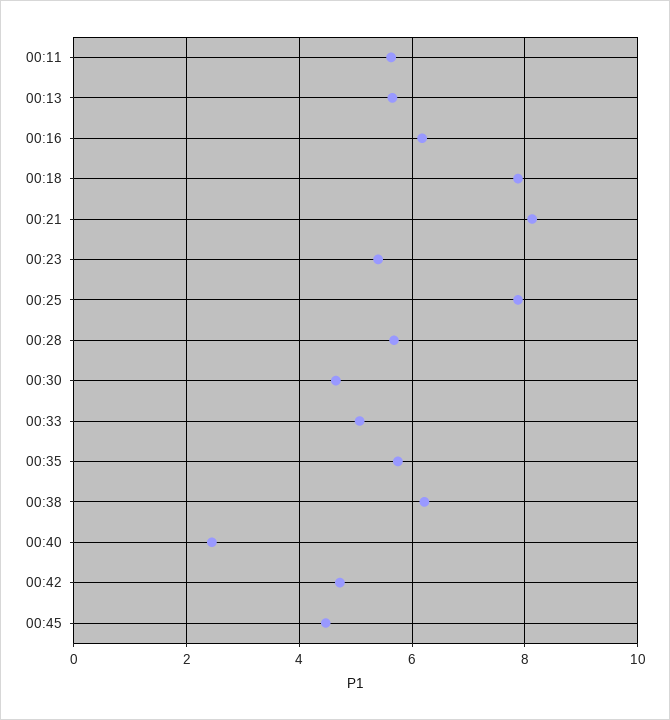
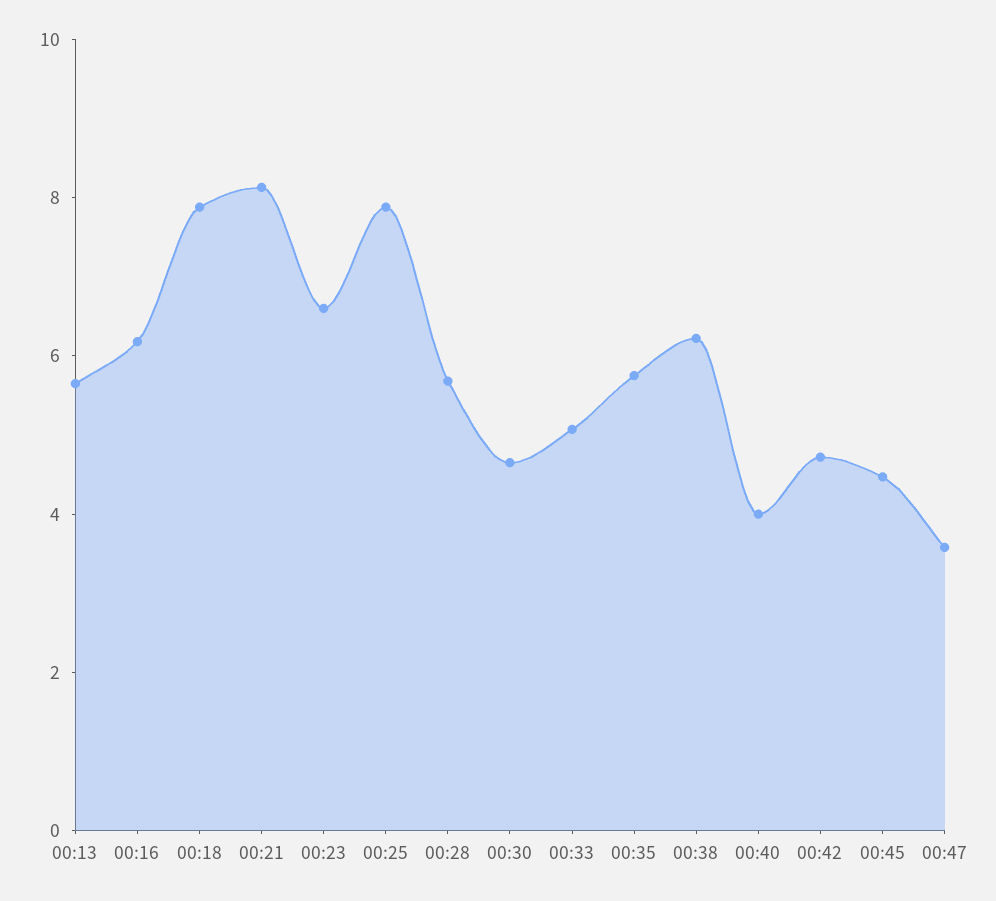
00:11: 5.6 -> none
00:23: 5.4 -> 6.5
00:40: 2.4 -> 4
00:47: none -> 3.5

